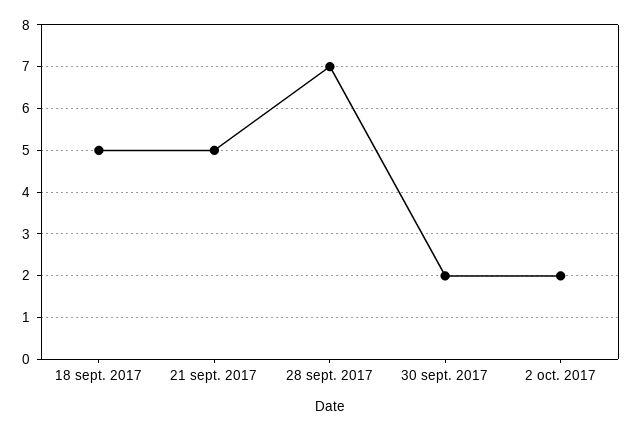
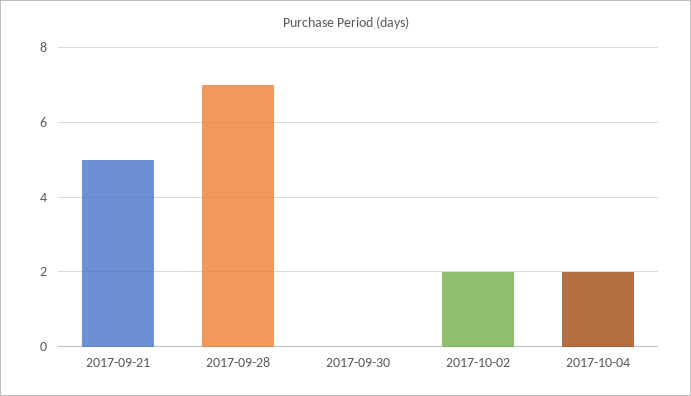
18 sept. 2017: 5 -> none
30 sept. 2017: 2 -> 0
2017-10-04: none -> 2

